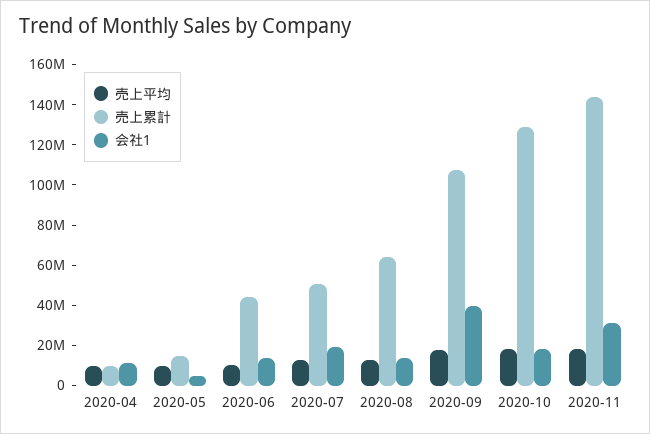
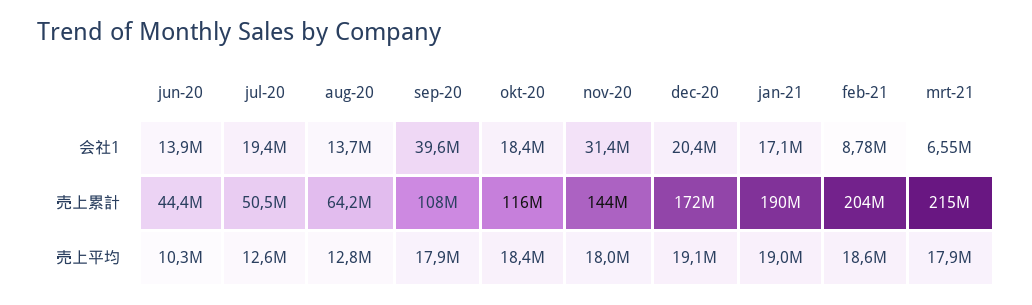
売上平均, 2020-04: 10000000 -> none
売上累計, 2020-04: 10000000 -> none
会社1, 2020-04: 10000000 -> none
売上平均, 2020-05: 10000000 -> none
売上累計, 2020-05: 15000000 -> none
会社1, 2020-05: 5000000 -> none
売上累計, 2020-10: 130000000 -> 116000000
会社1, dec-20: none -> 20400000
会社1, jan-21: none -> 17100000
会社1, feb-21: none -> 8780000
会社1, mrt-21: none -> 6550000
売上累計, dec-20: none -> 172000000
売上累計, jan-21: none -> 190000000
売上累計, feb-21: none -> 204000000
売上累計, mrt-21: none -> 215000000
売上平均, dec-20: none -> 19100000
売上平均, jan-21: none -> 19000000
売上平均, feb-21: none -> 18600000
売上平均, mrt-21: none -> 17900000

